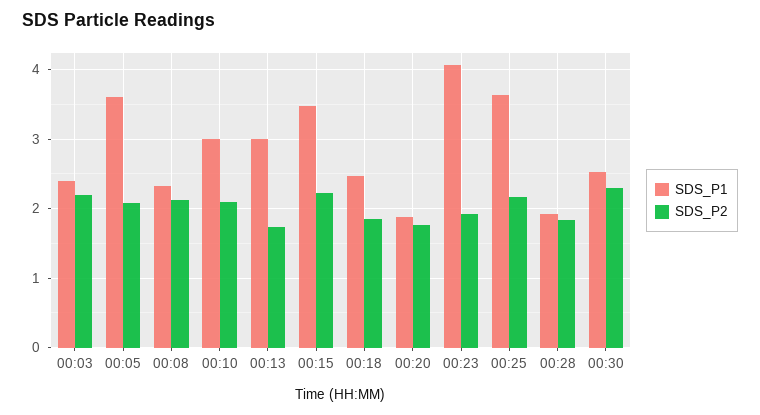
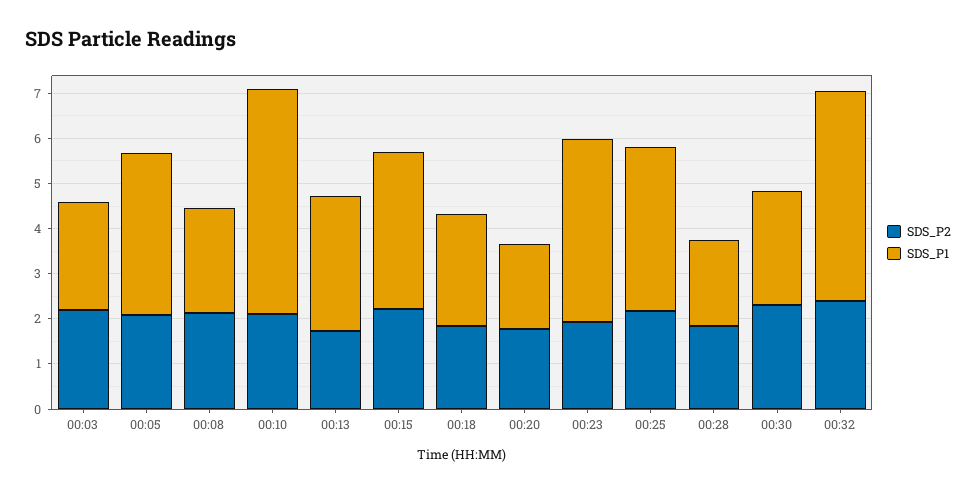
SDS_P1, 00:10: 3 -> 5
SDS_P2, 00:32: none -> 2.4
SDS_P1, 00:32: none -> 4.6

